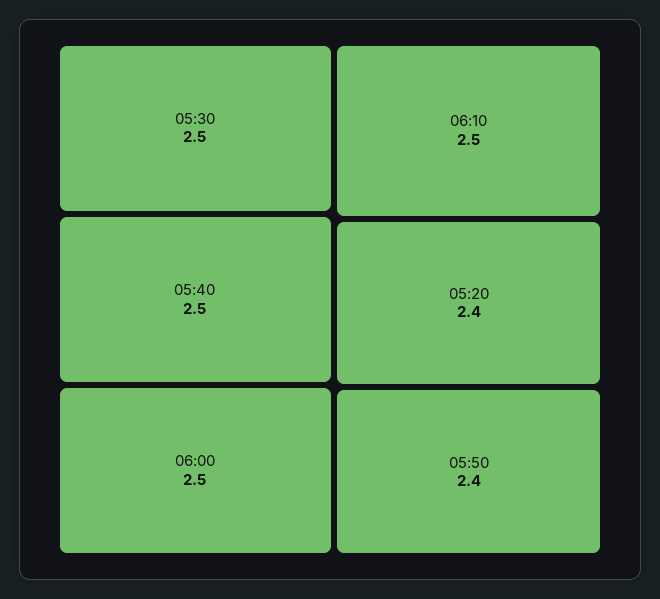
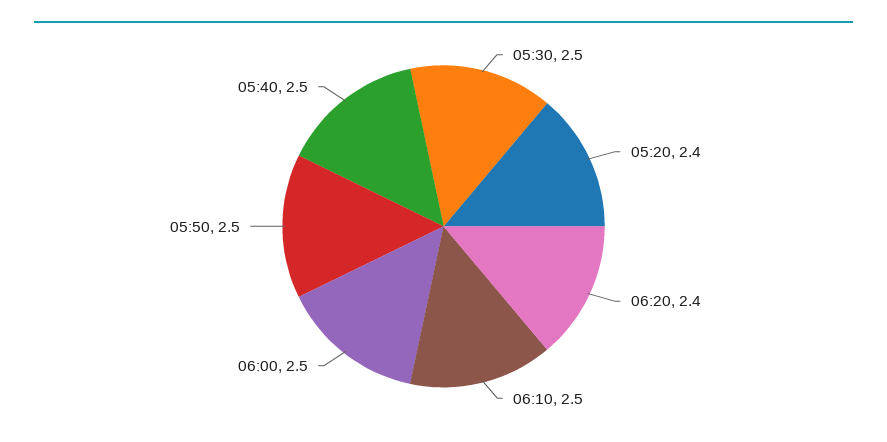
05:50: 2.4 -> 2.5
06:20: none -> 2.4

